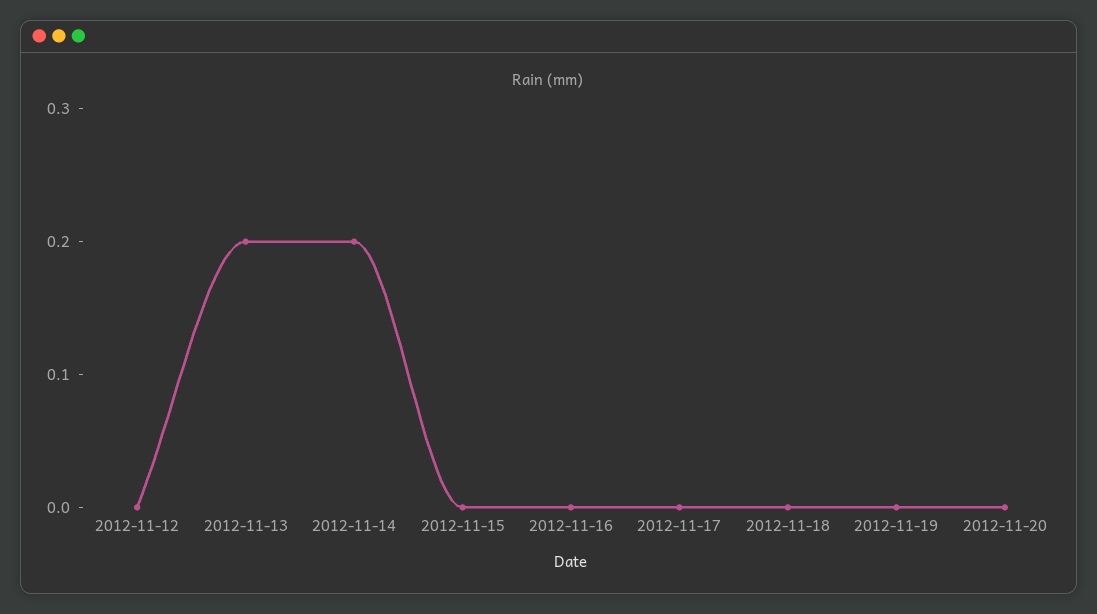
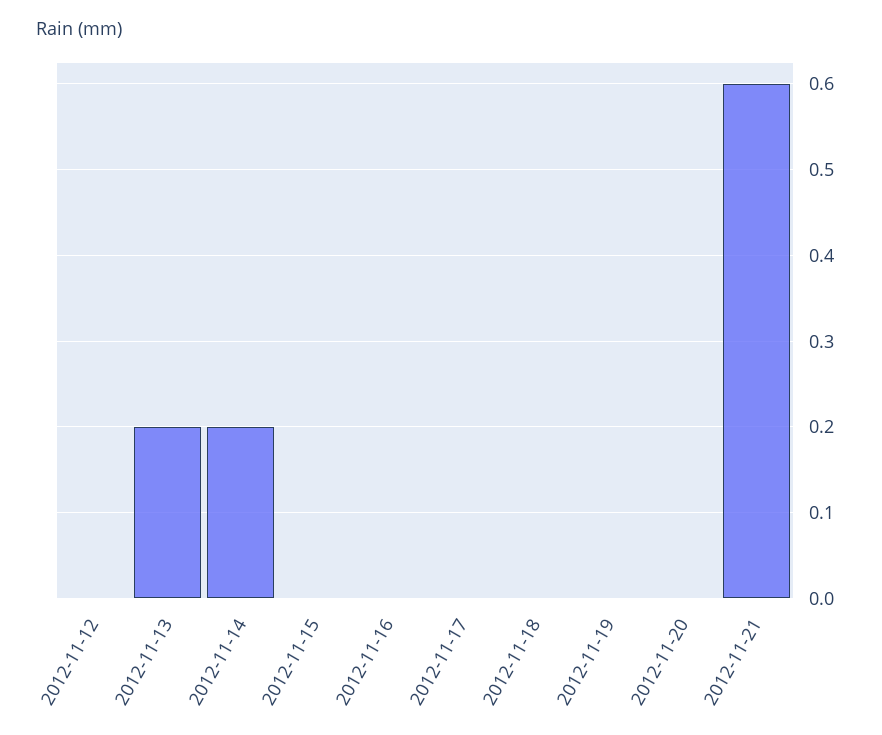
2012-11-21: none -> 0.6

